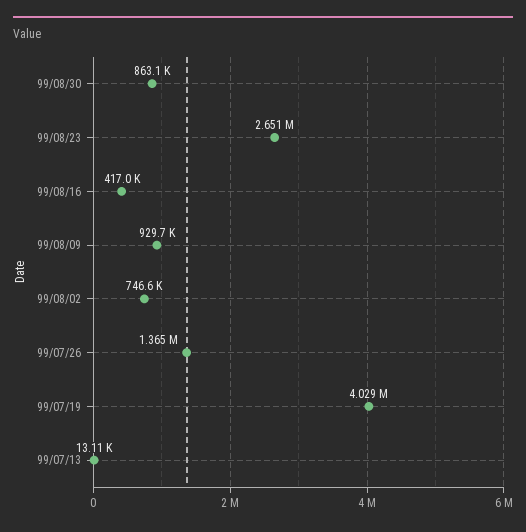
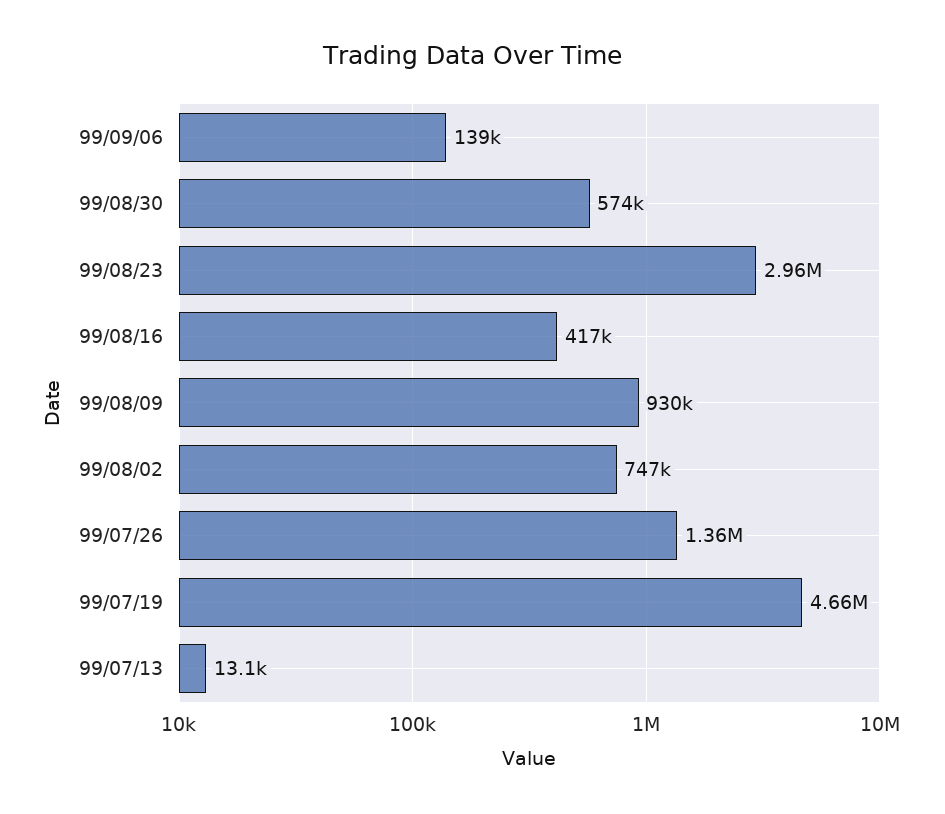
99/08/30: 863100 -> 574000
99/08/23: 2651000 -> 2960000
99/07/19: 4029000 -> 4660000
99/09/06: none -> 139000

